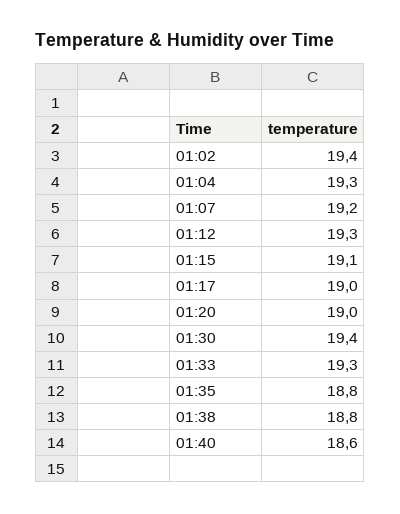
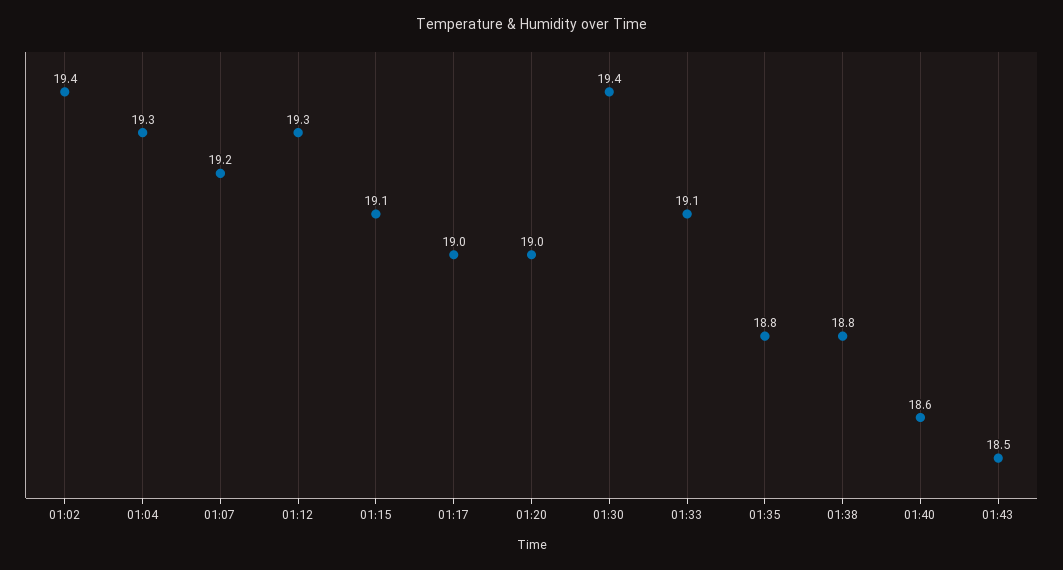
01:33: 19.3 -> 19.1
01:43: none -> 18.5

